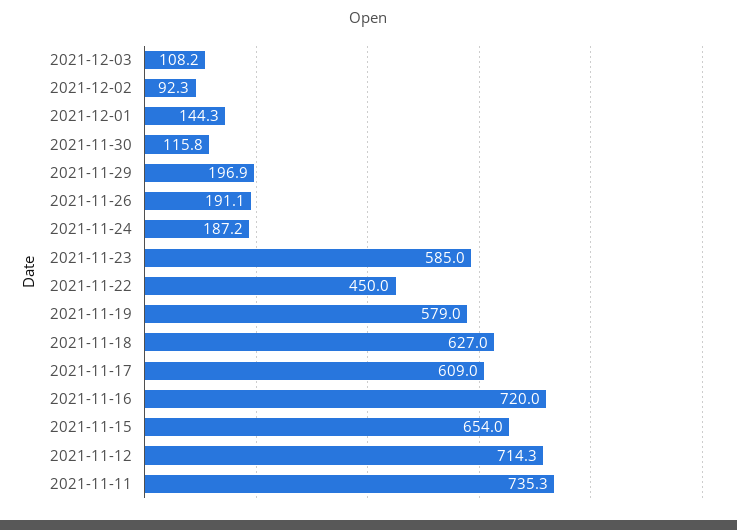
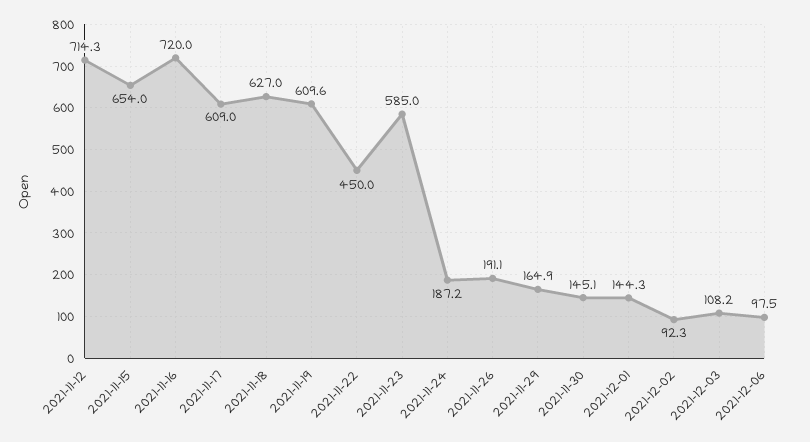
2021-11-30: 115.8 -> 145.1
2021-11-29: 196.9 -> 164.9
2021-11-19: 579 -> 609.6
2021-11-11: 735.3 -> none
2021-12-06: none -> 97.5

